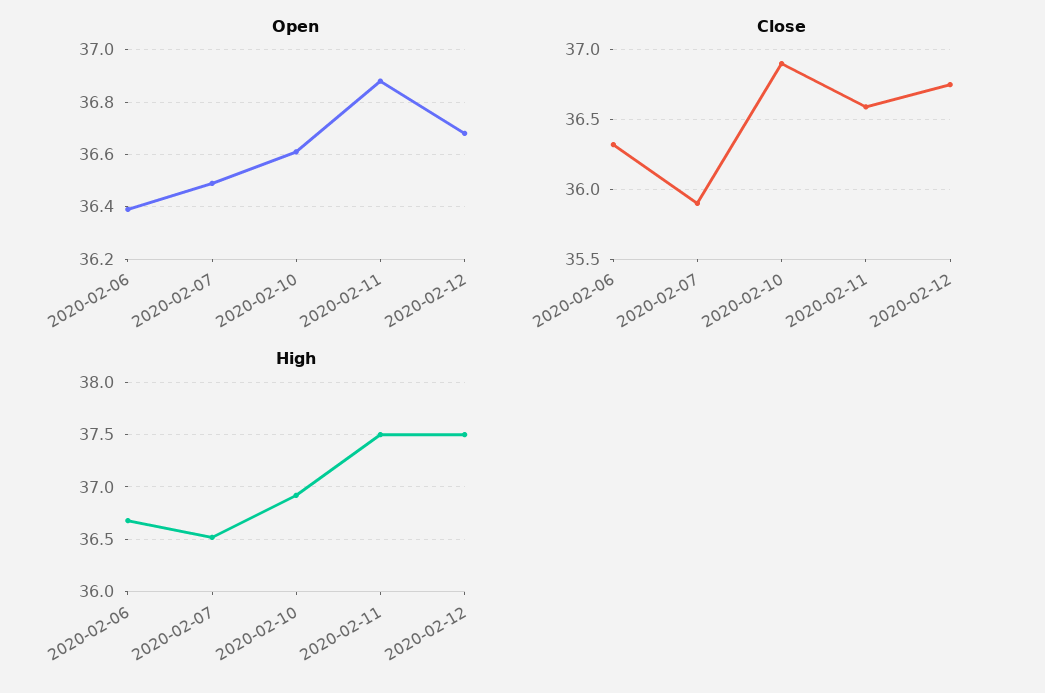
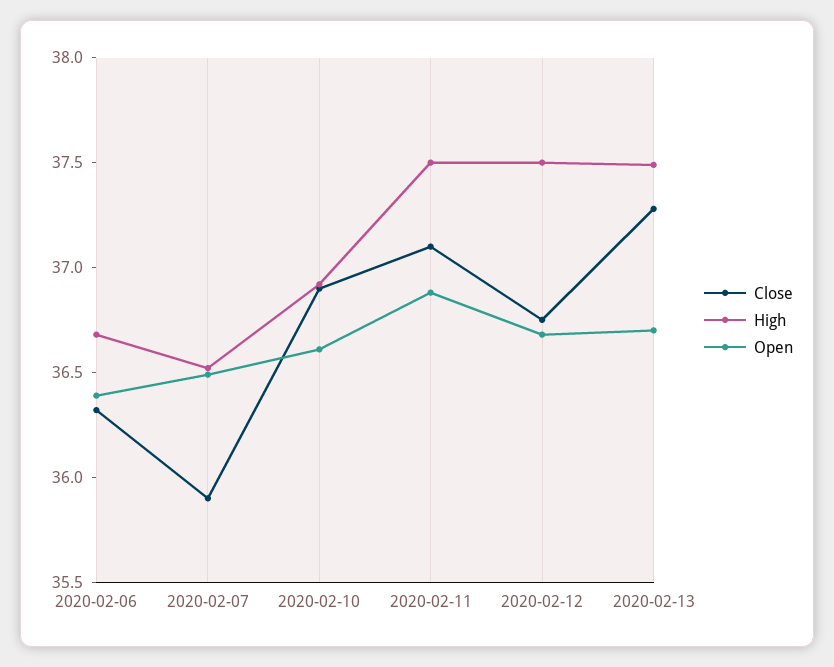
Close, 2020-02-11: 36.6 -> 37.1
Close, 2020-02-13: none -> 37.3
High, 2020-02-13: none -> 37.5
Open, 2020-02-13: none -> 36.7

